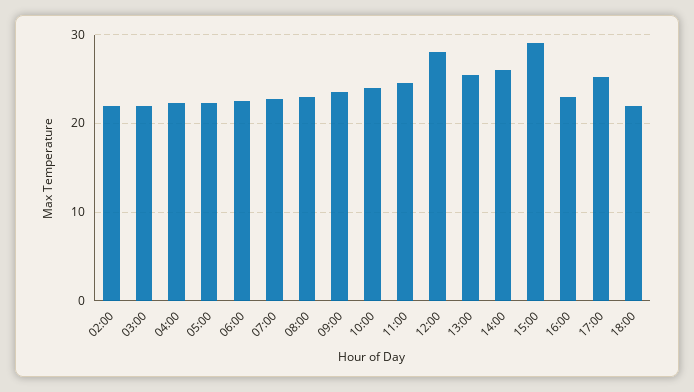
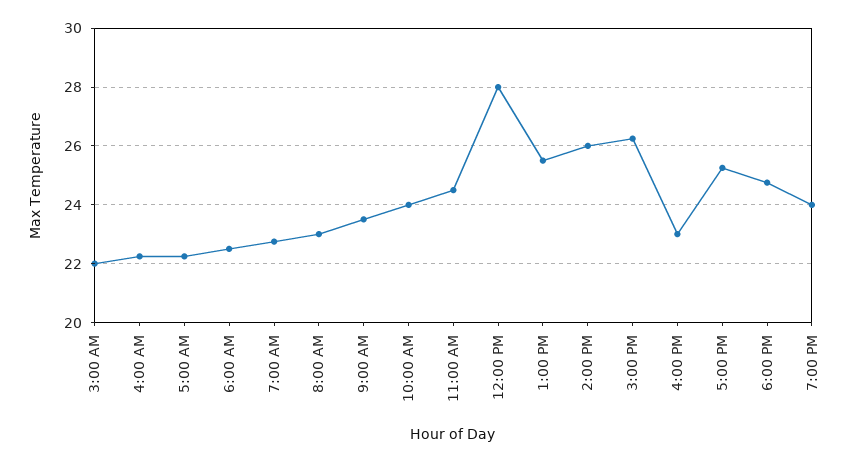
02:00: 22 -> none
15:00: 29 -> 26.25
18:00: 22 -> 24.75
7:00 PM: none -> 24

